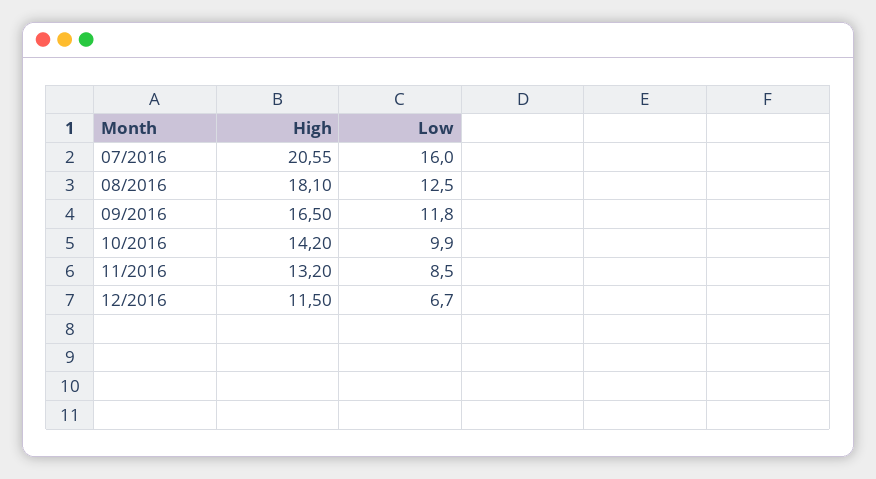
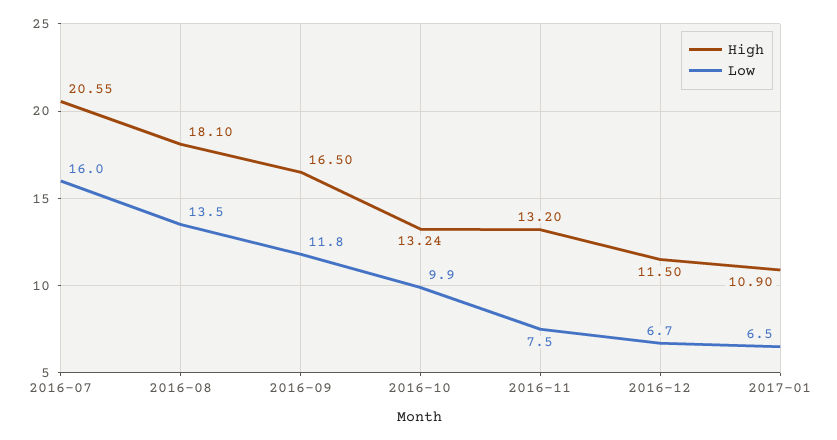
Low, 08/2016: 12.5 -> 13.5
High, 10/2016: 14.2 -> 13.24
Low, 11/2016: 8.5 -> 7.5
High, 2017-01: none -> 10.9
Low, 2017-01: none -> 6.5

